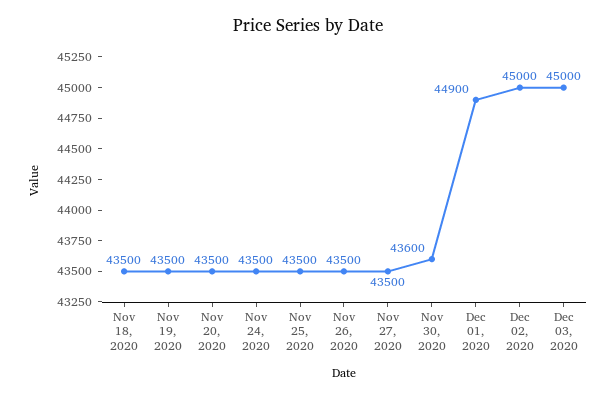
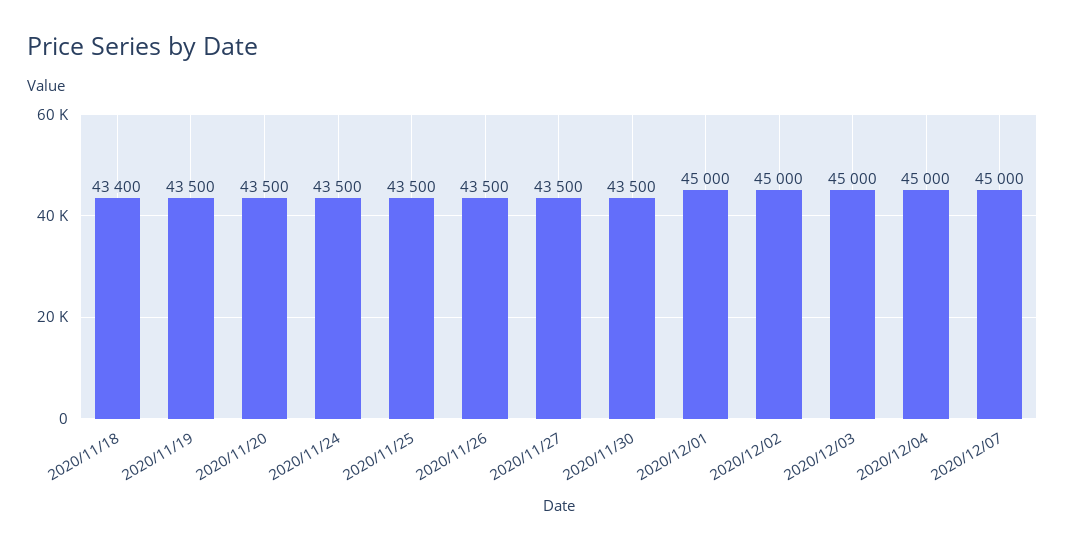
Nov 18, 2020: 43500 -> 43400
Nov 30, 2020: 43600 -> 43500
Dec 01, 2020: 44900 -> 45000
2020/12/04: none -> 45000
2020/12/07: none -> 45000

